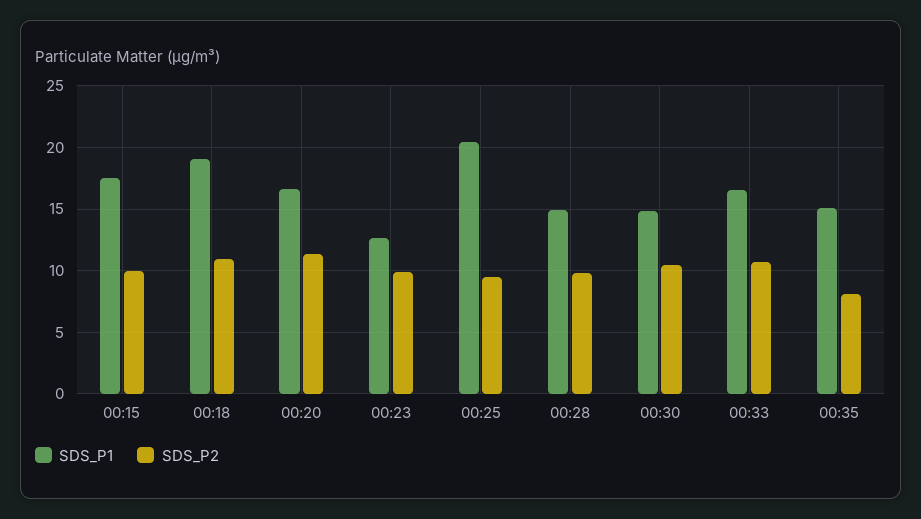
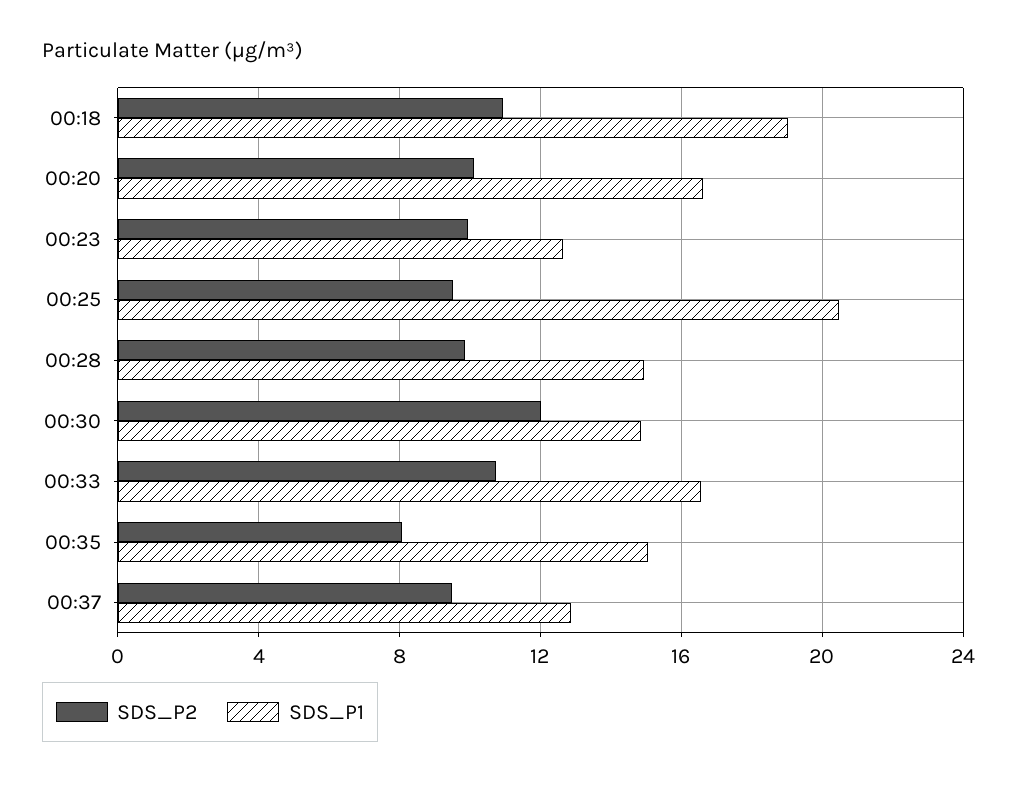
SDS_P1, 00:15: 17.5 -> none
SDS_P2, 00:15: 10 -> none
SDS_P2, 00:20: 11.5 -> 10
SDS_P2, 00:30: 10.5 -> 12
SDS_P2, 00:37: none -> 9.5
SDS_P1, 00:37: none -> 13

